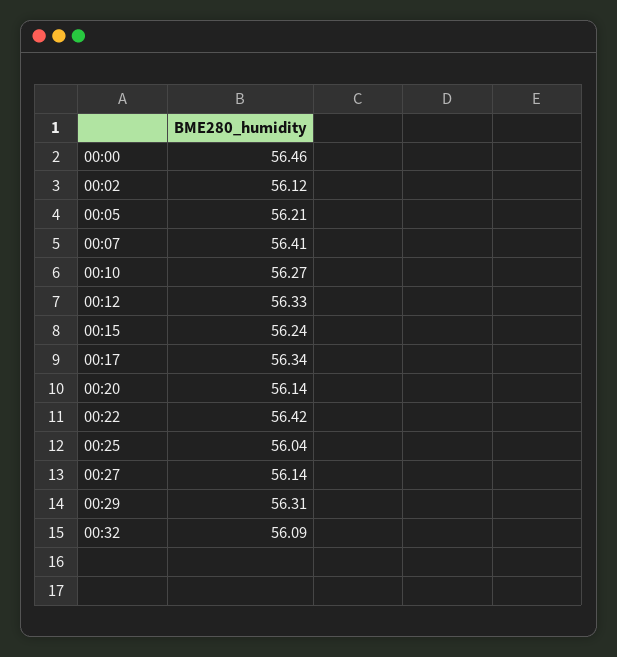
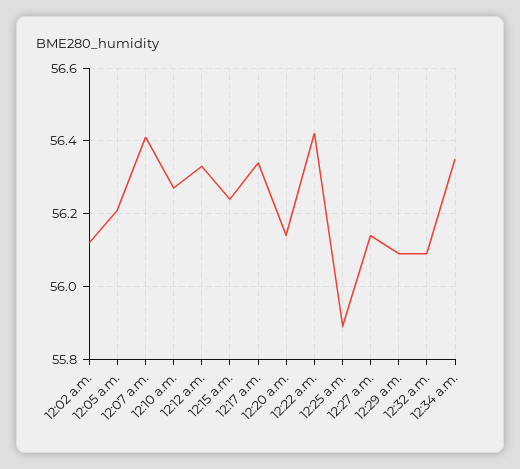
00:00: 56.46 -> none
00:25: 56.04 -> 55.9
00:29: 56.31 -> 56.1
12:34 a.m.: none -> 56.35

